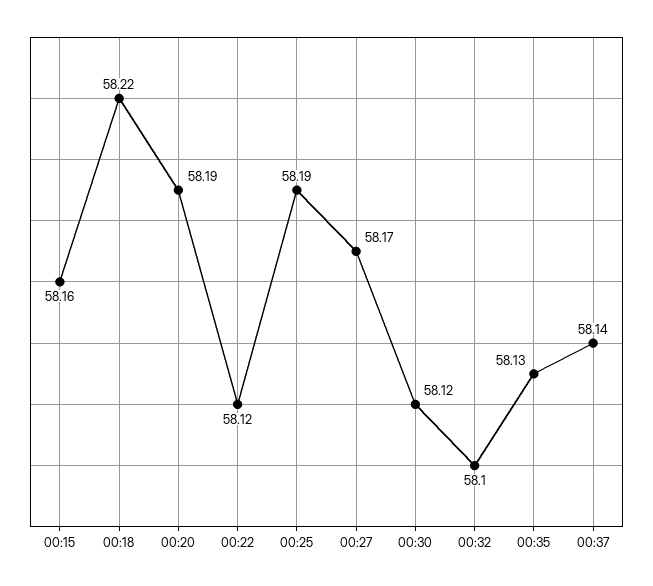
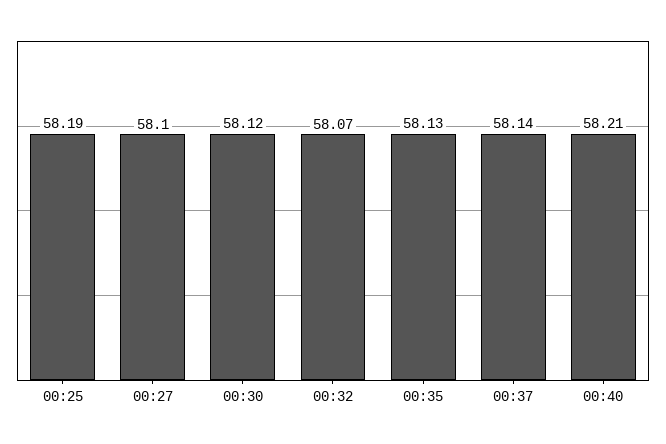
00:15: 58.16 -> none
00:18: 58.22 -> none
00:20: 58.19 -> none
00:22: 58.12 -> none
00:27: 58.17 -> 58.1
00:32: 58.1 -> 58.07
00:40: none -> 58.21

